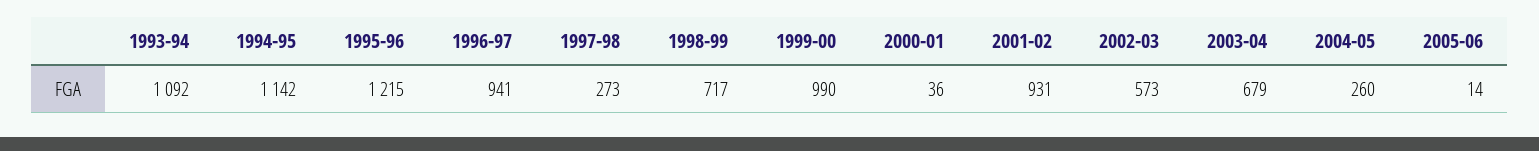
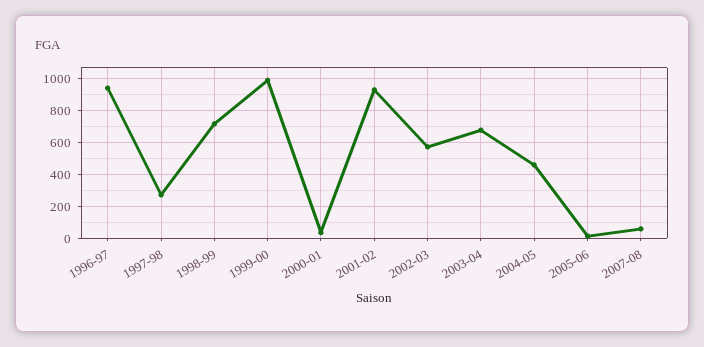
1993-94: 1092 -> none
1994-95: 1142 -> none
1995-96: 1215 -> none
2004-05: 260 -> 450
2007-08: none -> 50

